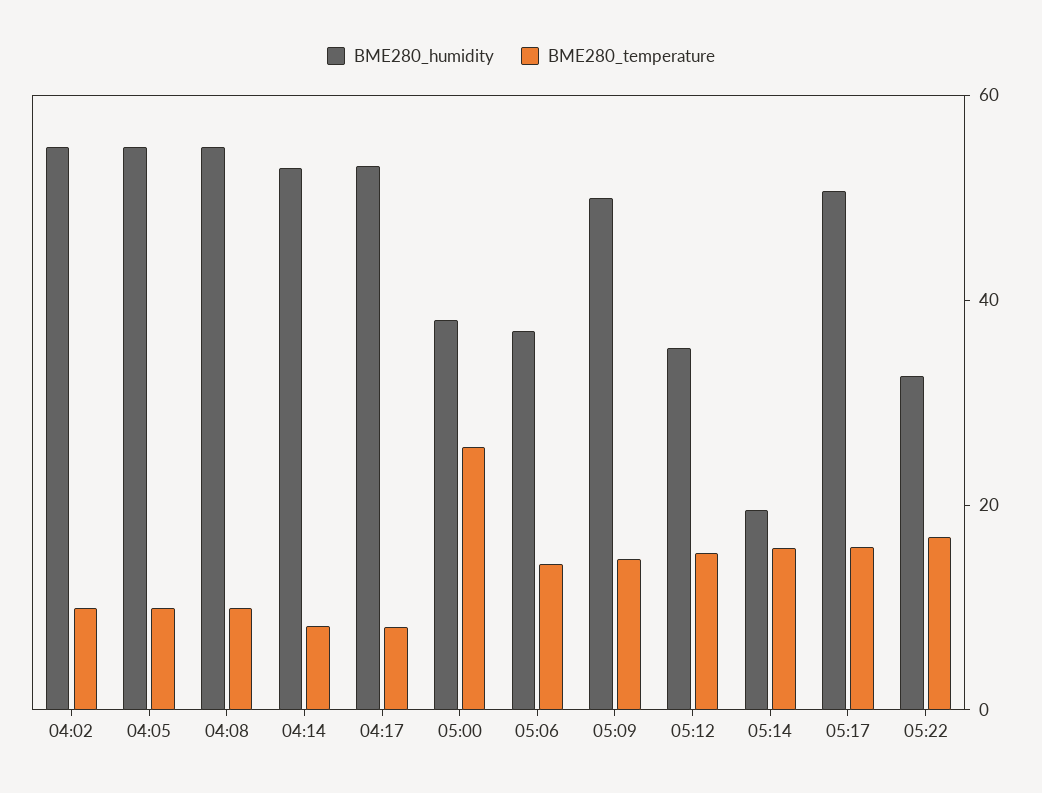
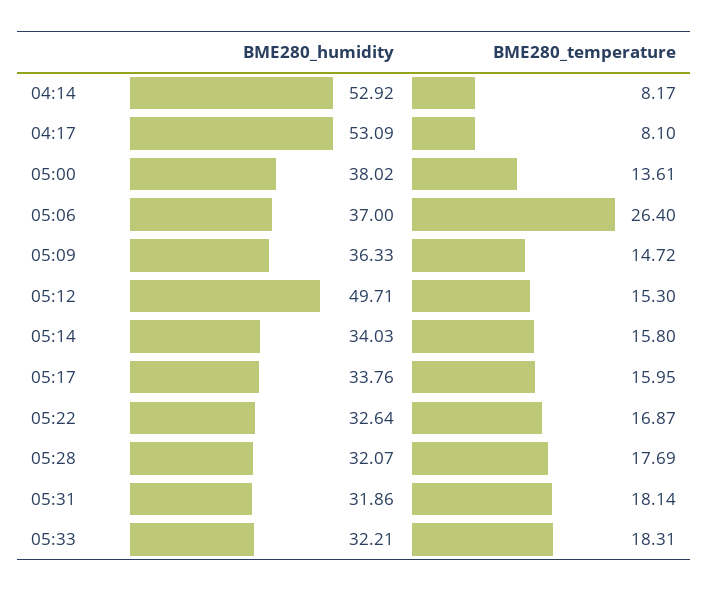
BME280_humidity, 04:02: 55 -> none
BME280_temperature, 04:02: 10 -> none
BME280_humidity, 04:05: 55 -> none
BME280_temperature, 04:05: 10 -> none
BME280_humidity, 04:08: 55 -> none
BME280_temperature, 04:08: 10 -> none
BME280_temperature, 05:00: 25 -> 13.61
BME280_temperature, 05:06: 15 -> 26.4
BME280_humidity, 05:09: 50 -> 36.33
BME280_humidity, 05:12: 35 -> 49.71
BME280_humidity, 05:14: 20 -> 34.03
BME280_humidity, 05:17: 50 -> 33.76
BME280_humidity, 05:28: none -> 32.07
BME280_temperature, 05:28: none -> 17.69
BME280_humidity, 05:31: none -> 31.86
BME280_temperature, 05:31: none -> 18.14
BME280_humidity, 05:33: none -> 32.21
BME280_temperature, 05:33: none -> 18.31

